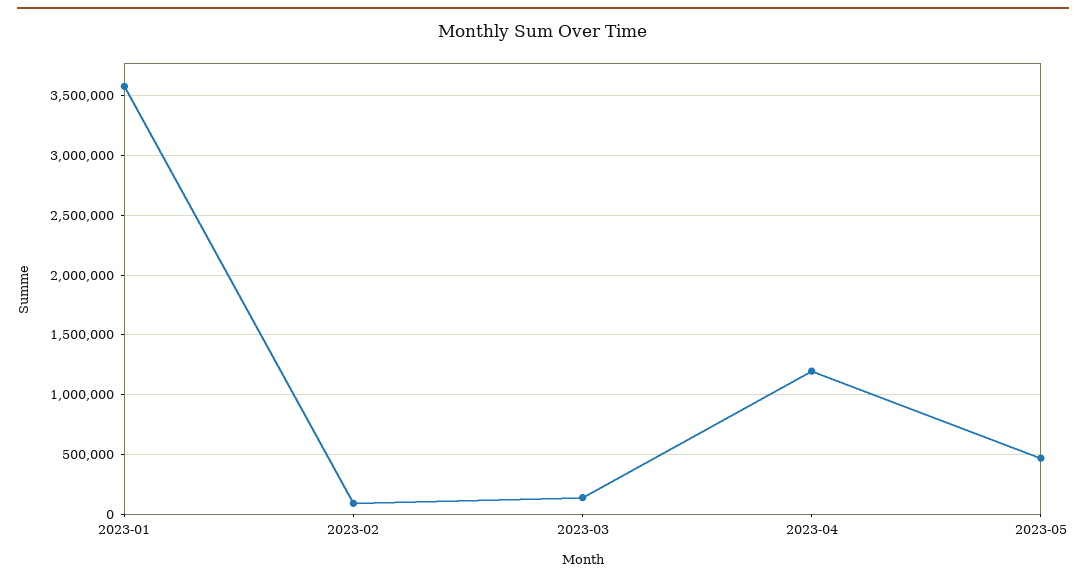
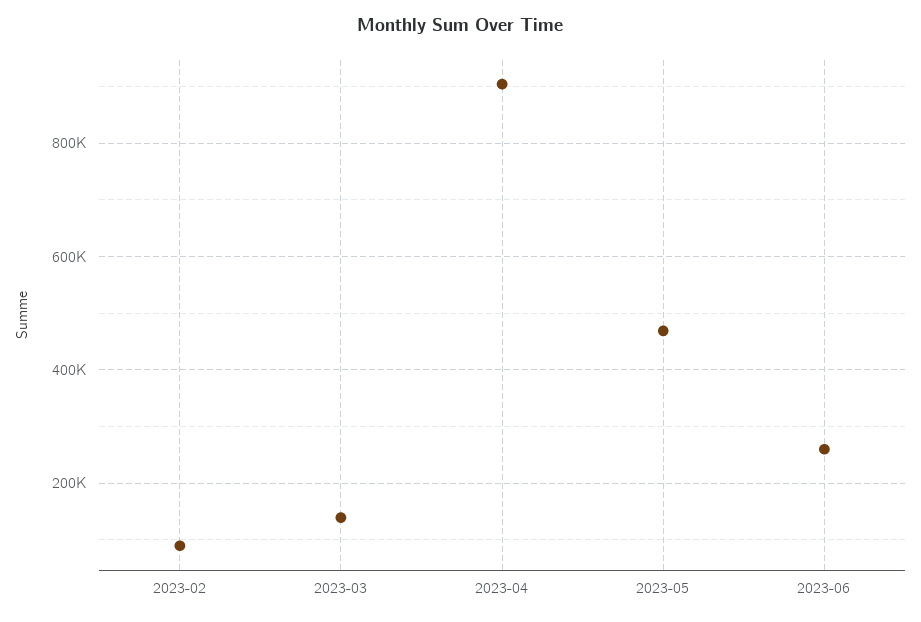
2023-01: 3600000 -> none
2023-04: 1200000 -> 900000
2023-06: none -> 260000

